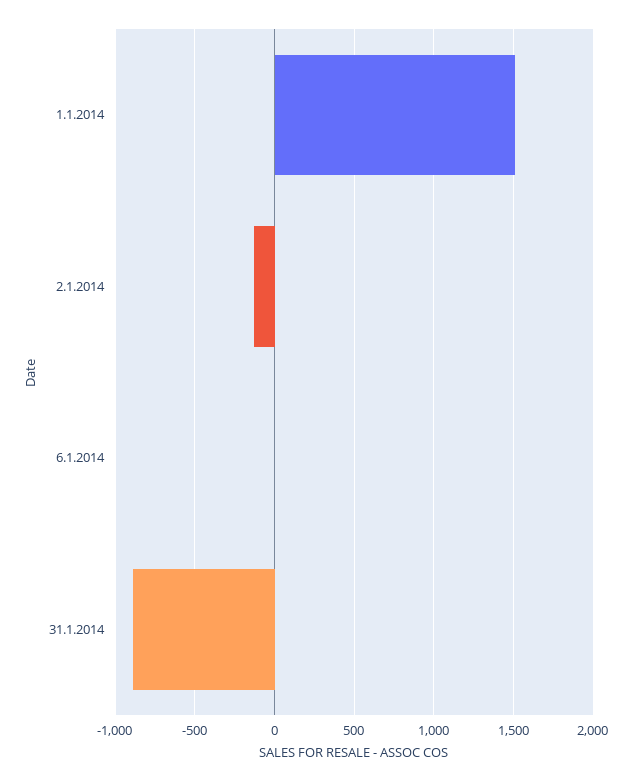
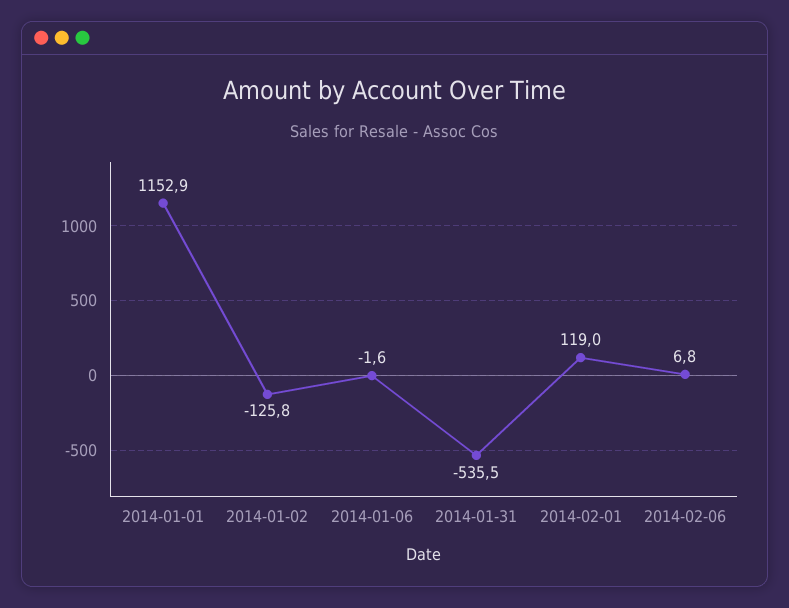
1.1.2014: 1500 -> 1152.9
31.1.2014: -900 -> -535.5
2014-02-01: none -> 119
2014-02-06: none -> 6.8

